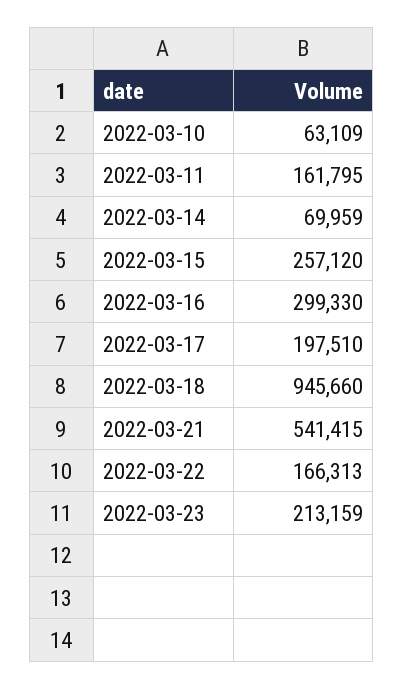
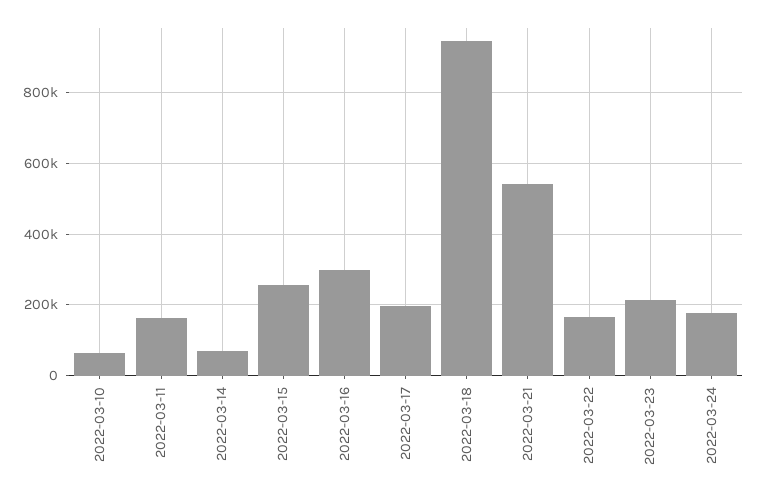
2022-03-24: none -> 180000

